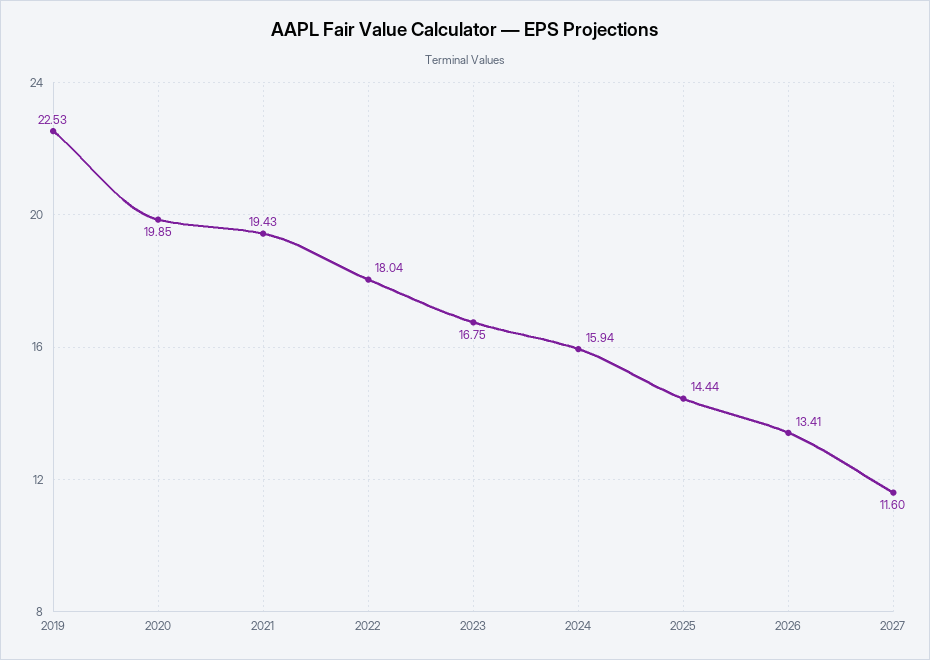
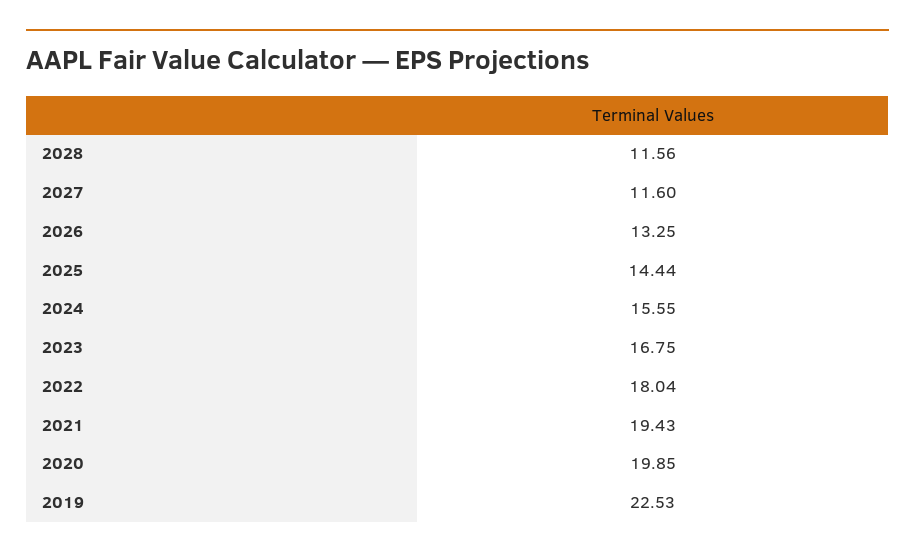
2024: 15.94 -> 15.55
2026: 13.41 -> 13.25
2028: none -> 11.56

